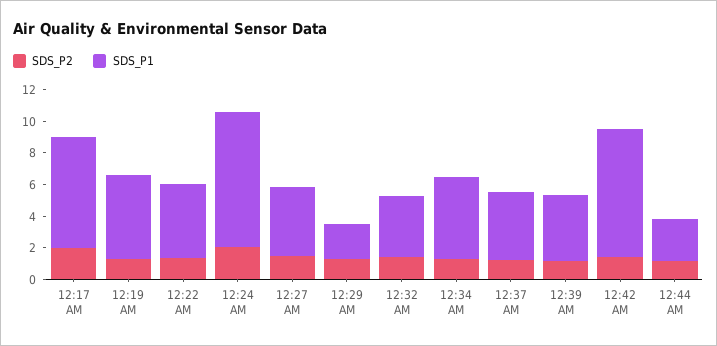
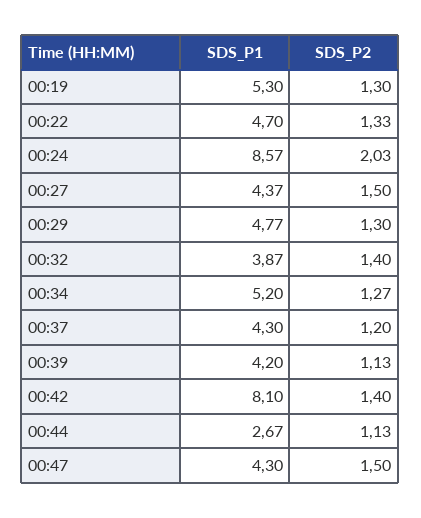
SDS_P2, 12:17 AM: 2 -> none
SDS_P1, 12:17 AM: 7 -> none
SDS_P1, 12:29 AM: 2 -> 4.77
SDS_P1, 00:47: none -> 4.3
SDS_P2, 00:47: none -> 1.5

